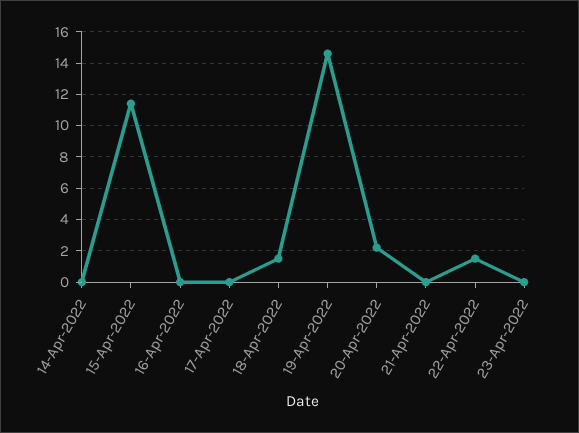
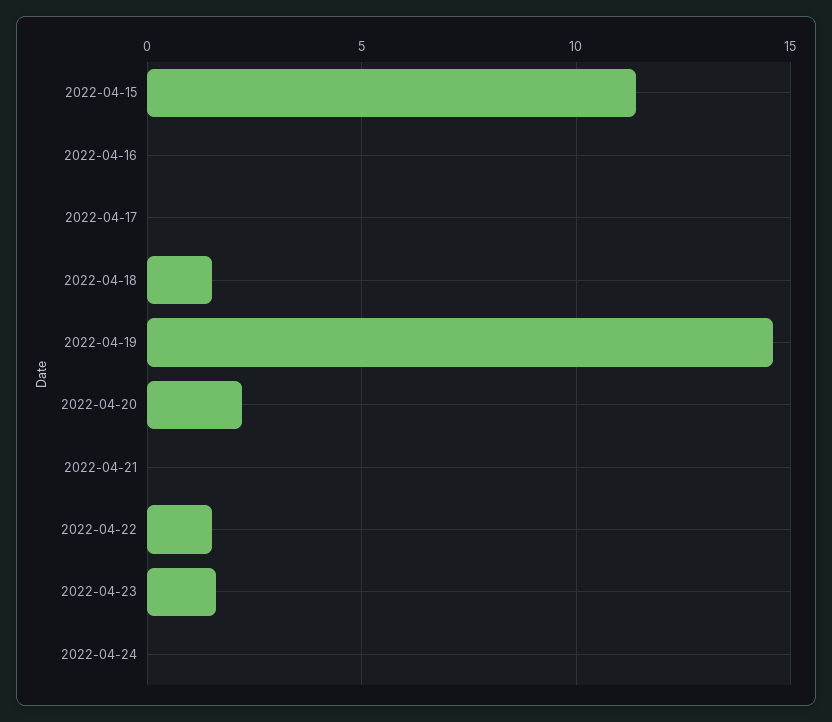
14-Apr-2022: 0 -> none
23-Apr-2022: 0 -> 1.5
2022-04-24: none -> 0

